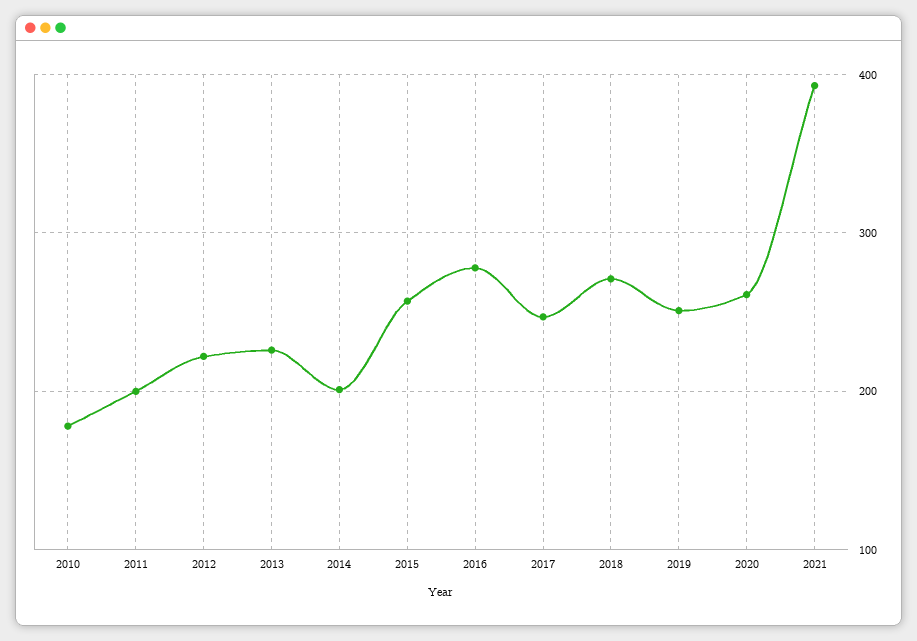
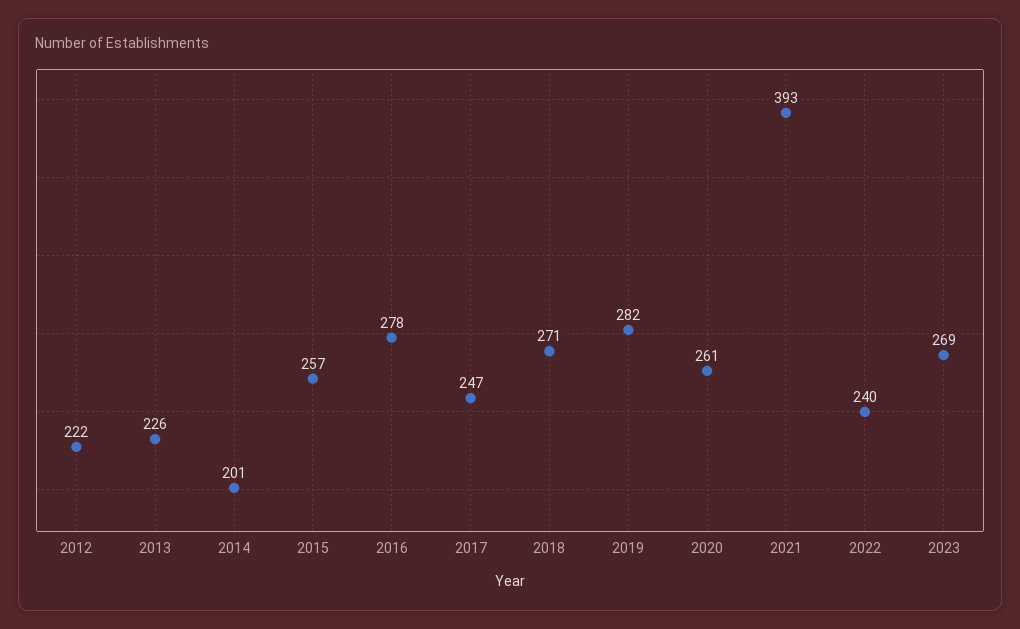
2010: 180 -> none
2011: 200 -> none
2019: 250 -> 282
2022: none -> 240
2023: none -> 269

